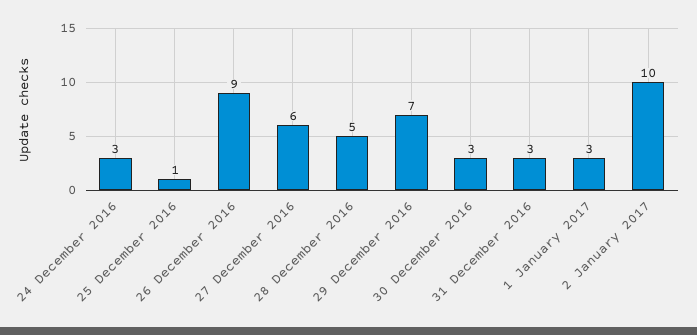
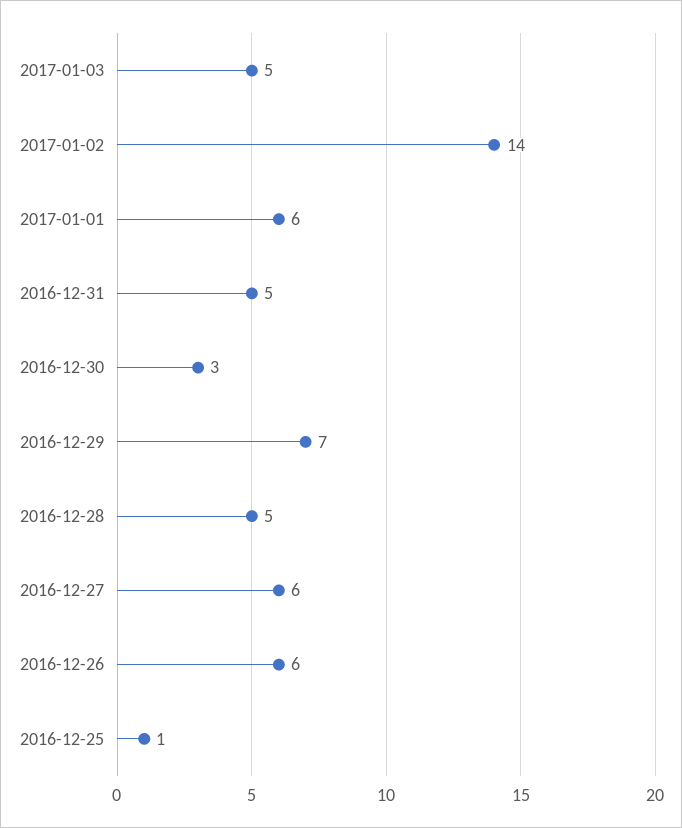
24 December 2016: 3 -> none
26 December 2016: 9 -> 6
31 December 2016: 3 -> 5
1 January 2017: 3 -> 6
2 January 2017: 10 -> 14
2017-01-03: none -> 5

